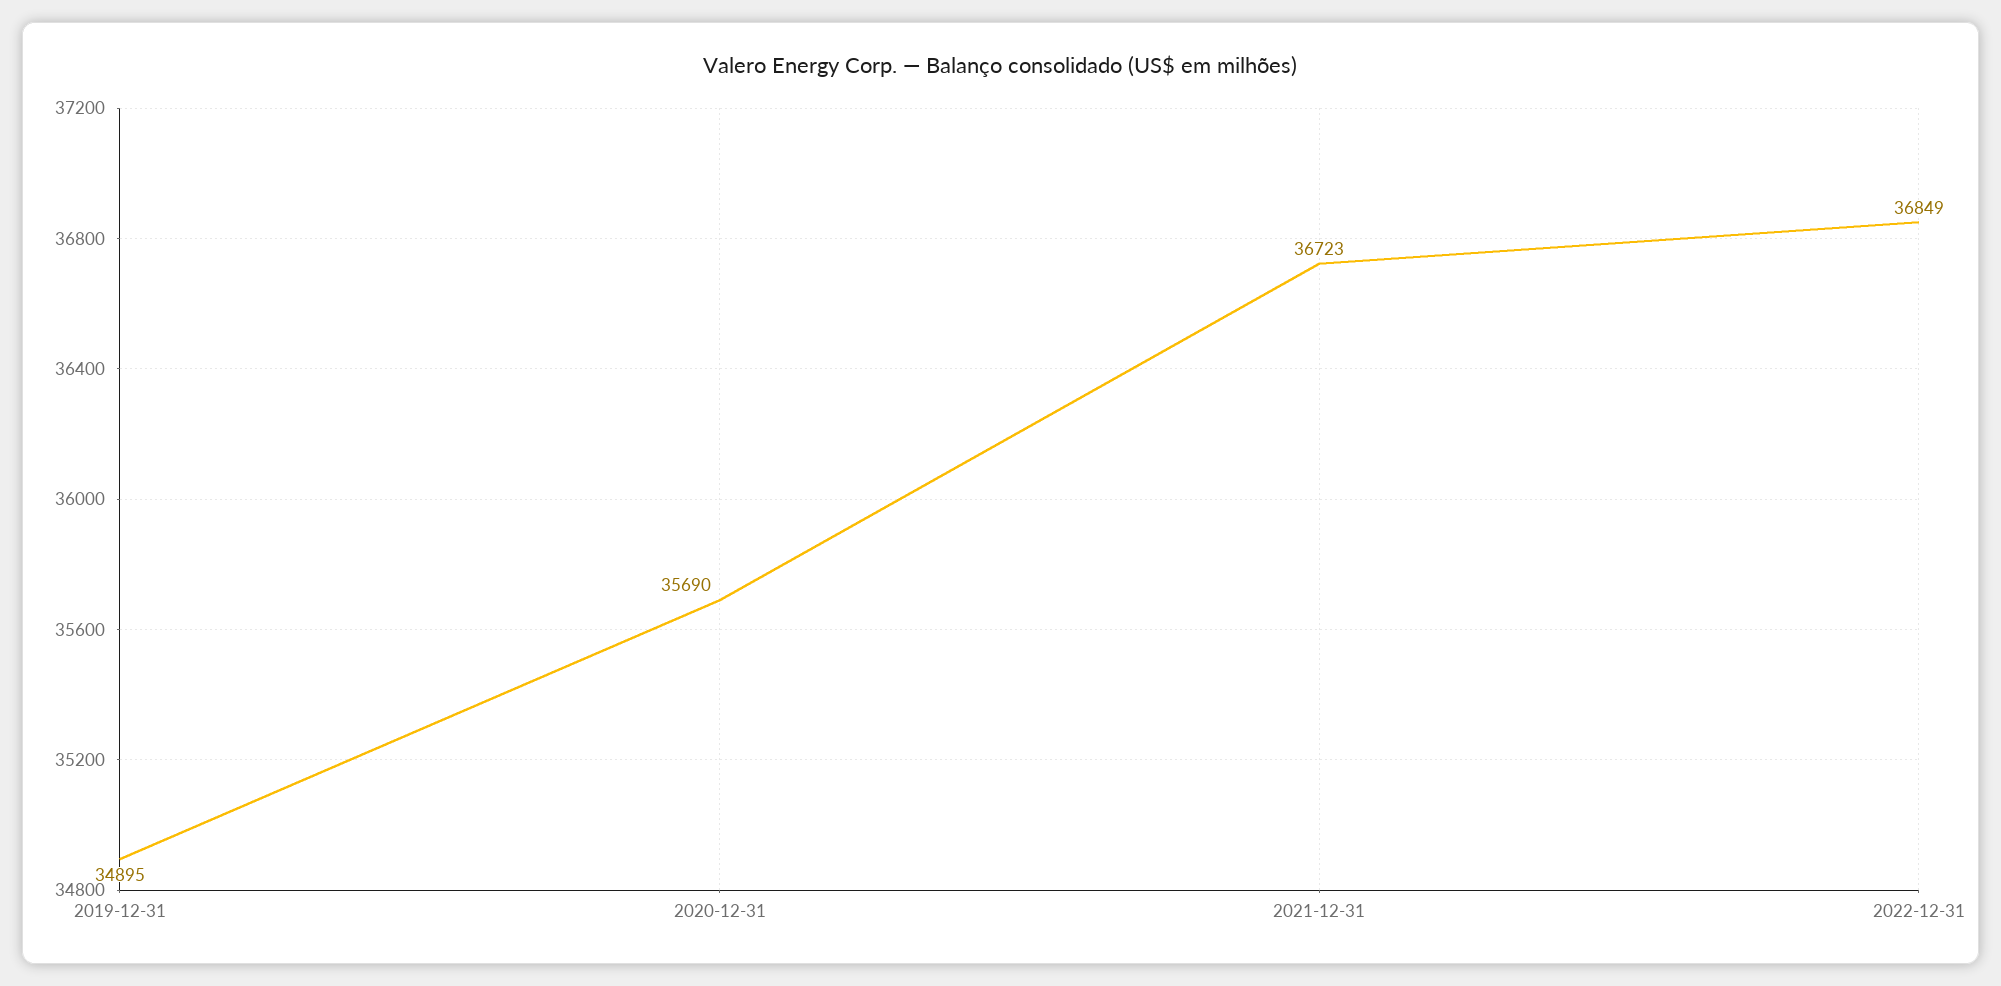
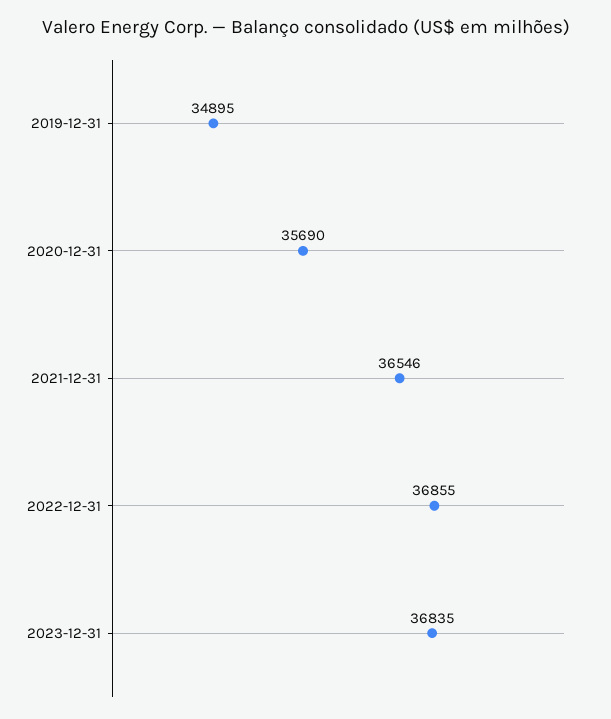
2021-12-31: 36723 -> 36546
2022-12-31: 36849 -> 36855
2023-12-31: none -> 36835

